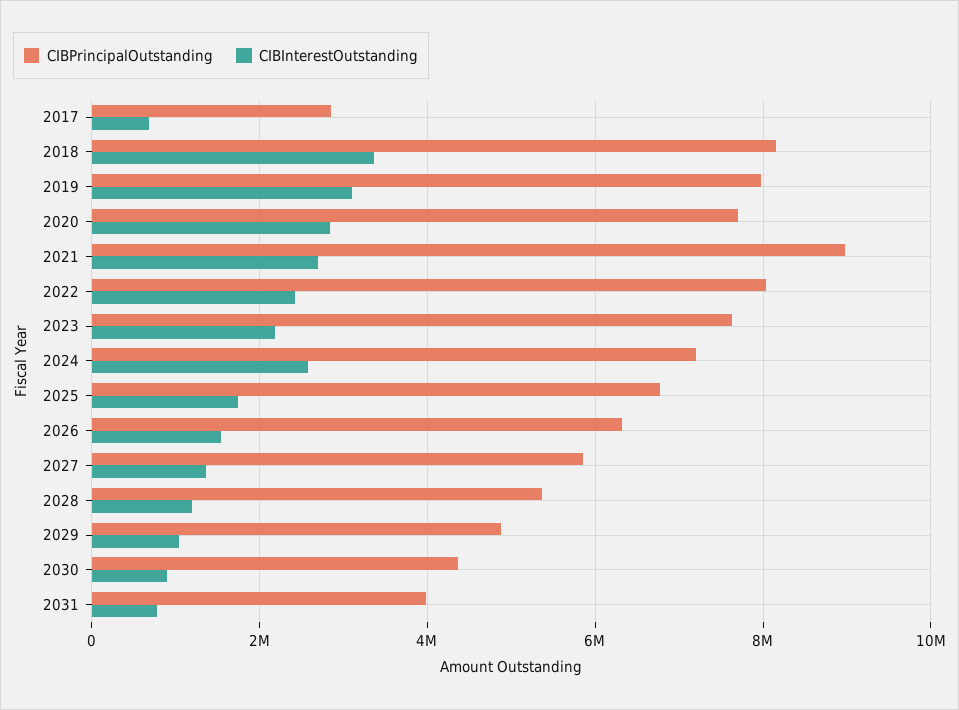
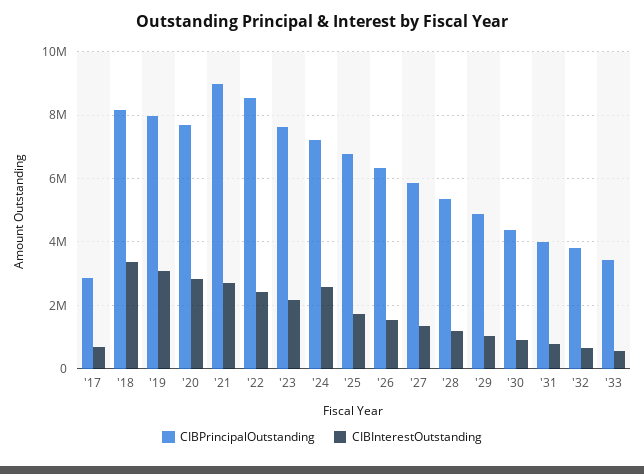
CIBPrincipalOutstanding, 2022: 8000000 -> 8600000
CIBPrincipalOutstanding, '32: none -> 3800000
CIBInterestOutstanding, '32: none -> 600000
CIBPrincipalOutstanding, '33: none -> 3400000
CIBInterestOutstanding, '33: none -> 600000

